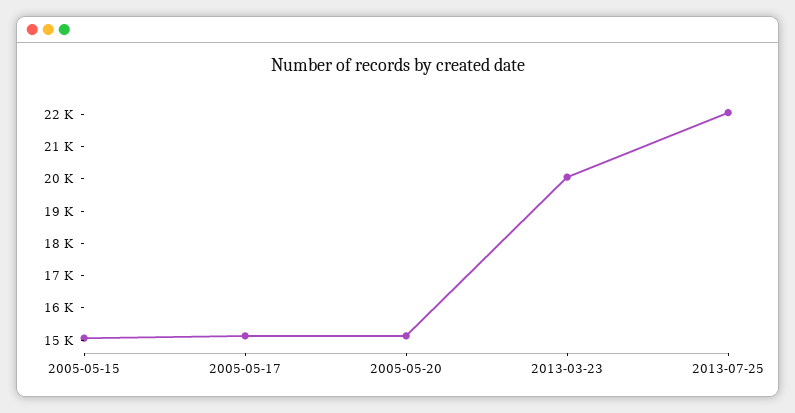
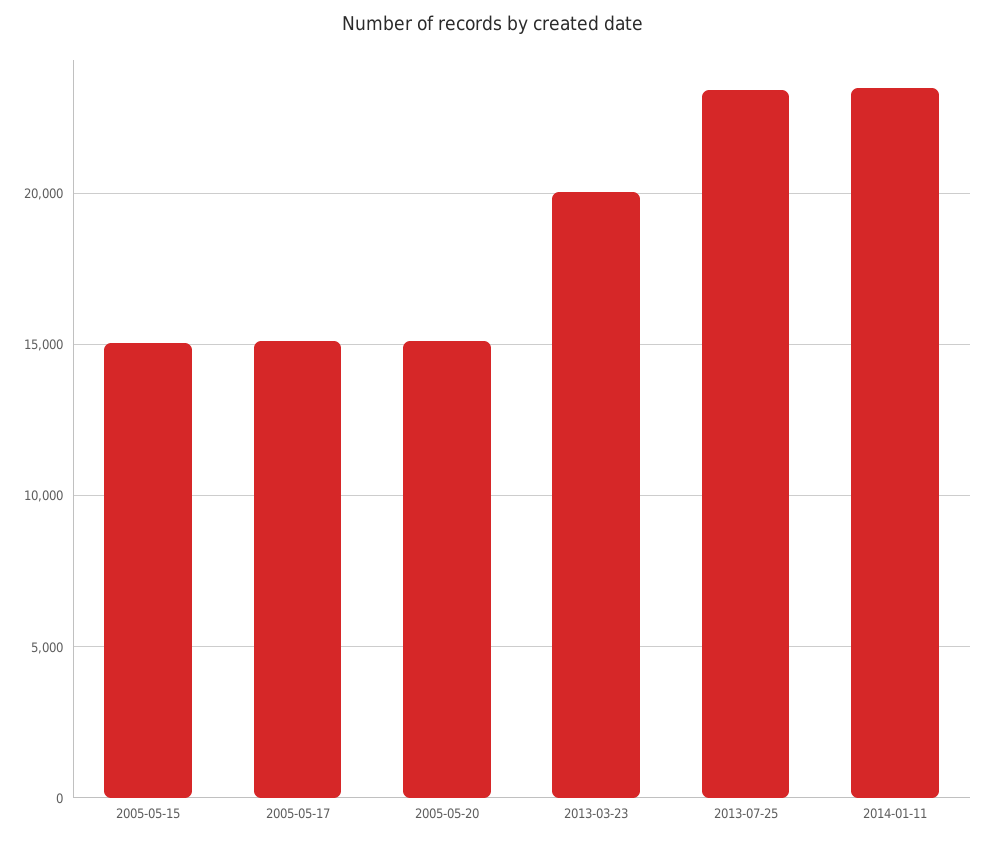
2013-07-25: 22000 -> 23500
2014-01-11: none -> 23500

